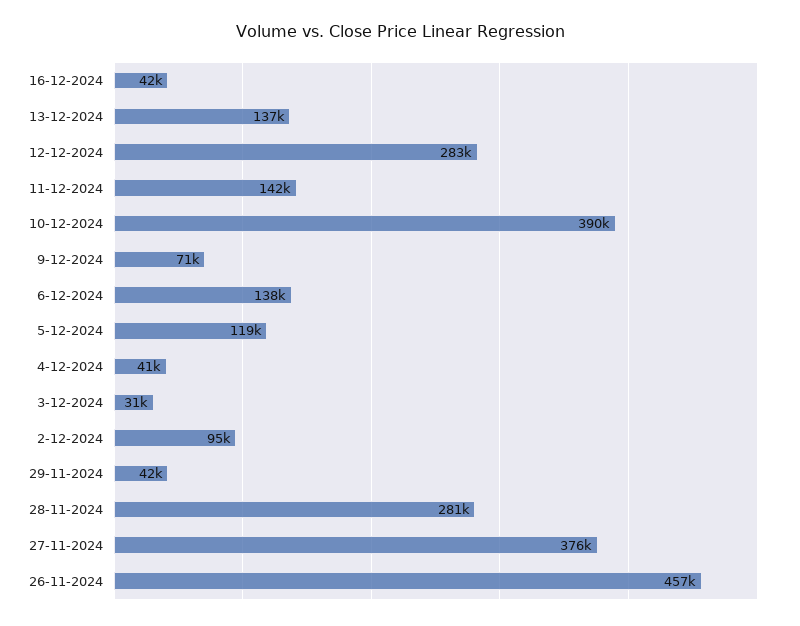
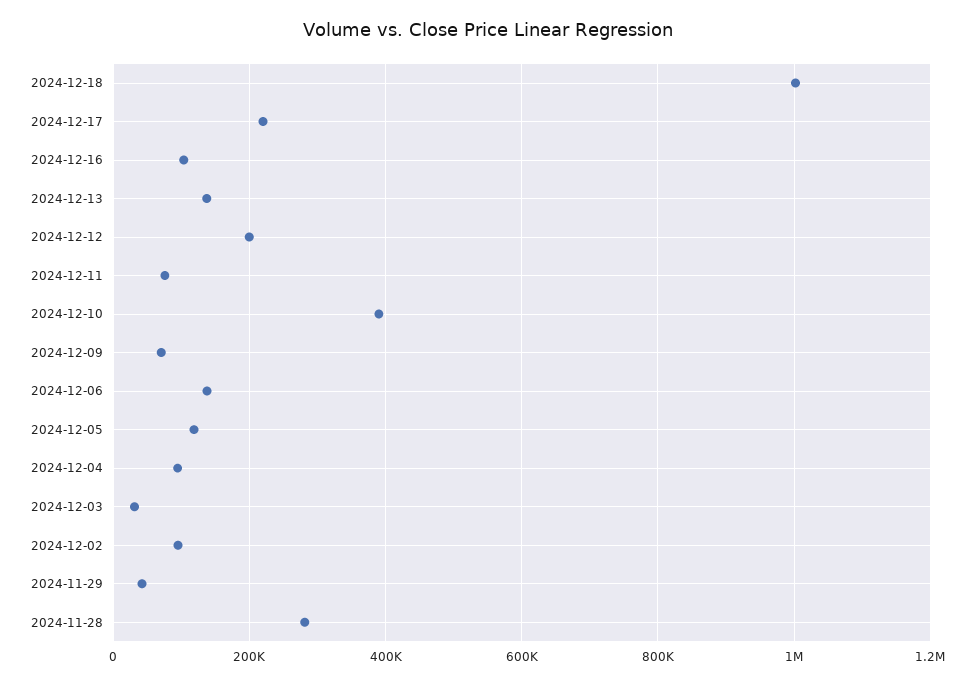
16-12-2024: 42000 -> 100000
12-12-2024: 283000 -> 200000
11-12-2024: 142000 -> 80000
4-12-2024: 41000 -> 100000
27-11-2024: 376000 -> none
26-11-2024: 457000 -> none
2024-12-18: none -> 1000000
2024-12-17: none -> 220000

